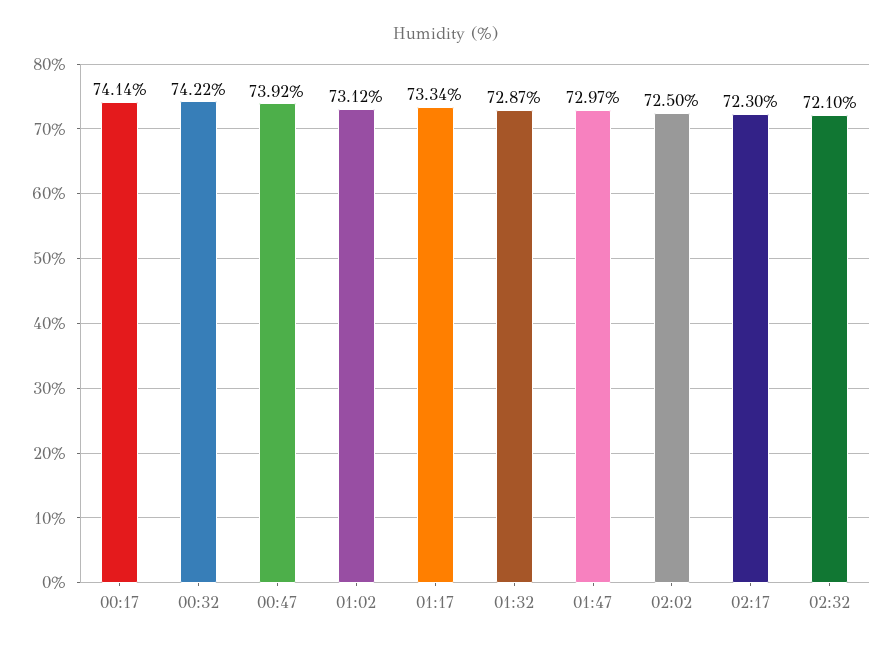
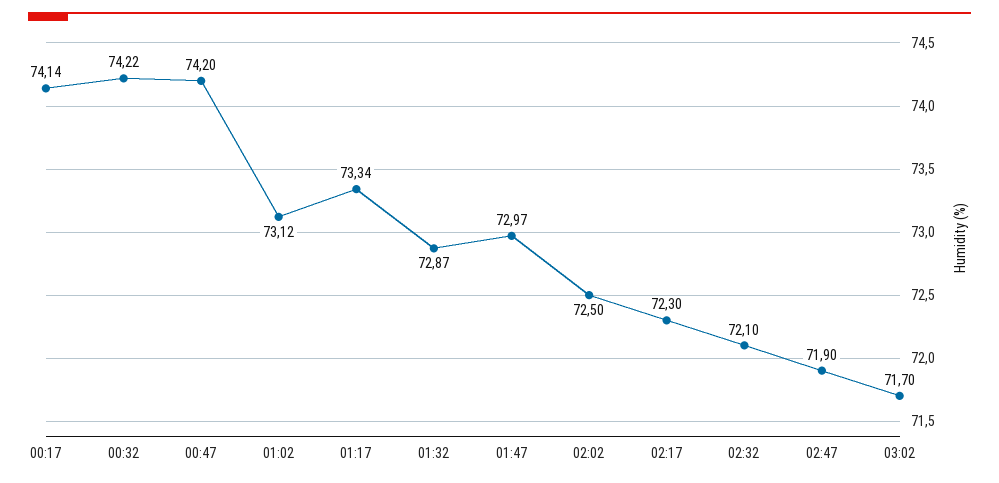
00:47: 73.92 -> 74.2
02:47: none -> 71.9
03:02: none -> 71.7

